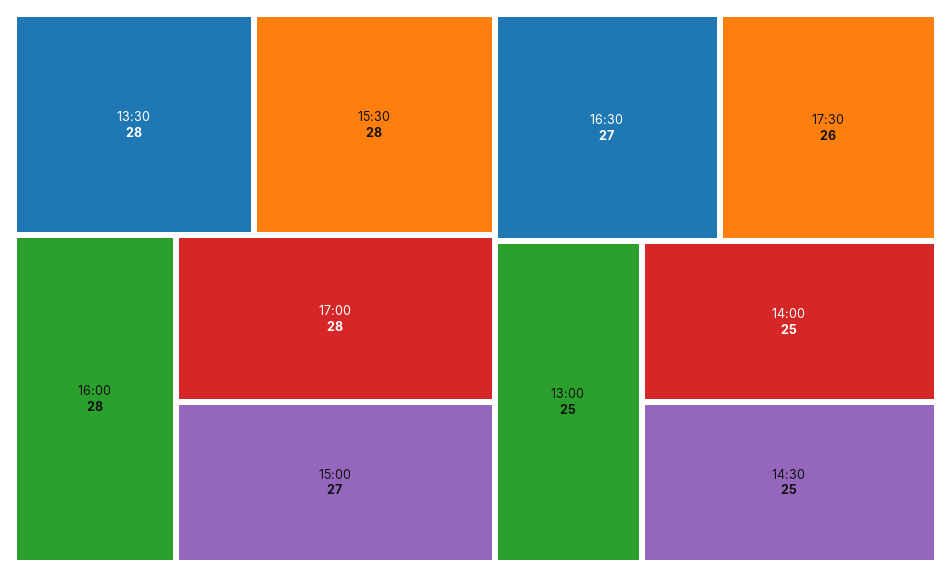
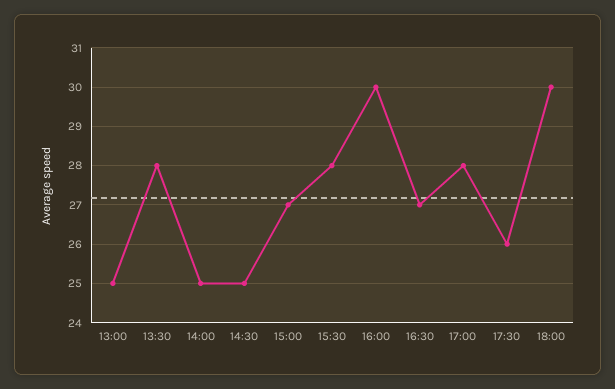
16:00: 28 -> 30
18:00: none -> 30

